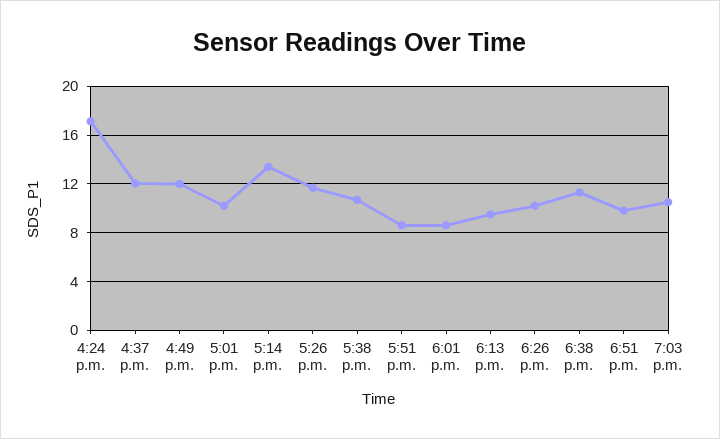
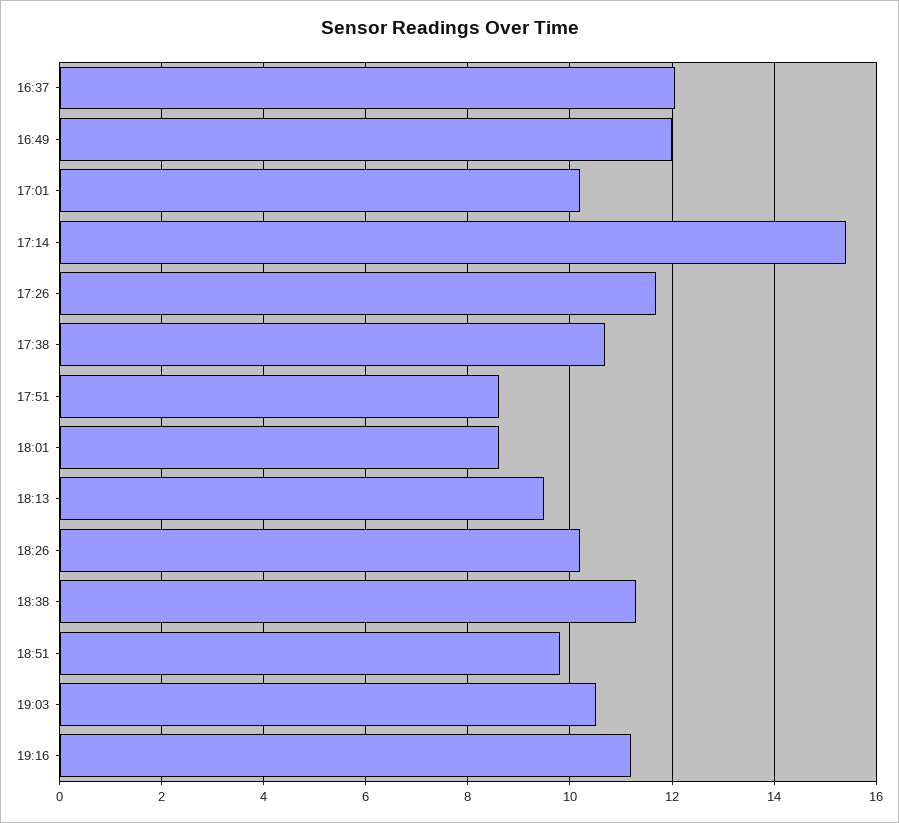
4:24 p.m.: 17 -> none
5:14 p.m.: 13.5 -> 15.4
19:16: none -> 11.2

